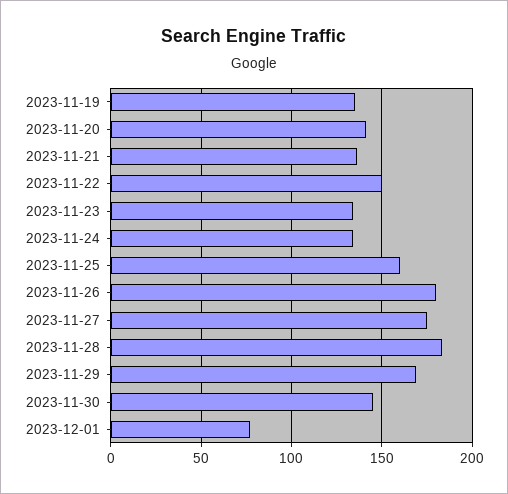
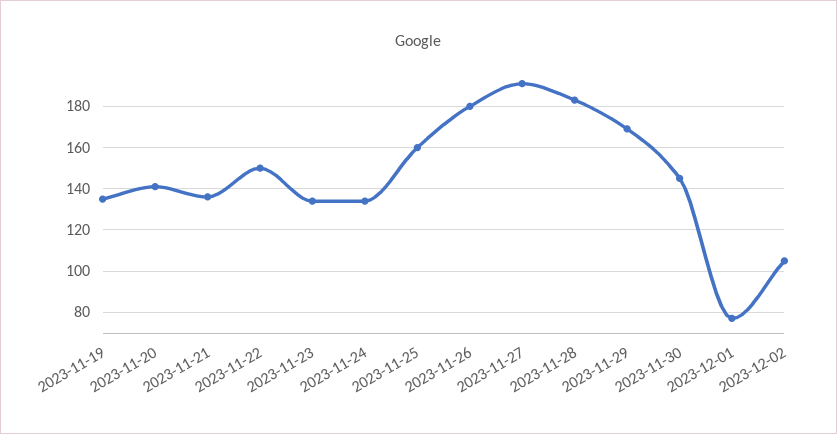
2023-11-27: 175 -> 190
2023-12-02: none -> 105

